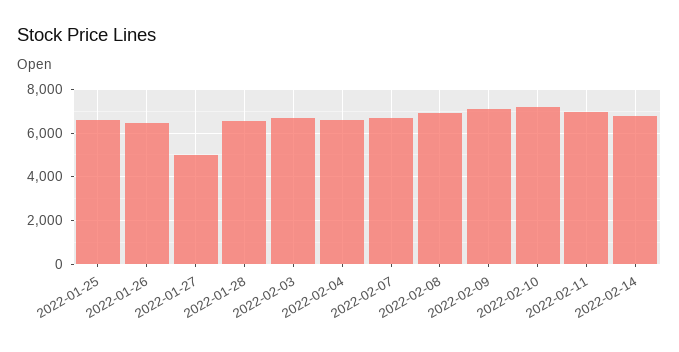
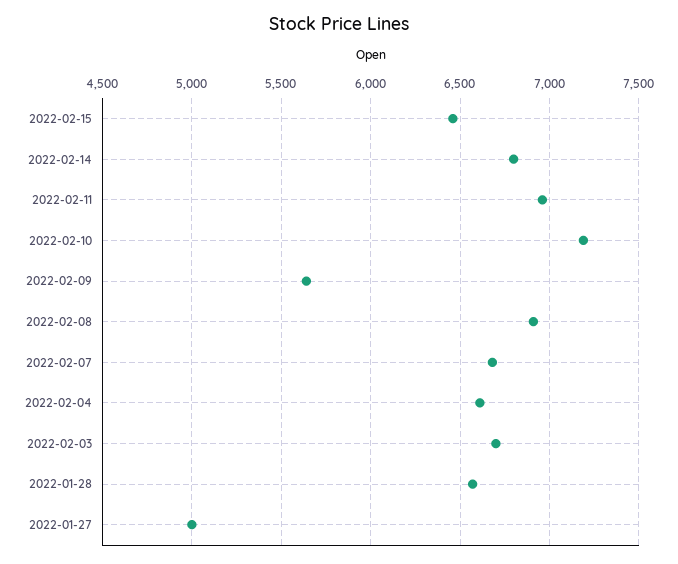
2022-01-25: 6500 -> none
2022-01-26: 6500 -> none
2022-02-09: 7000 -> 5650
2022-02-15: none -> 6450

